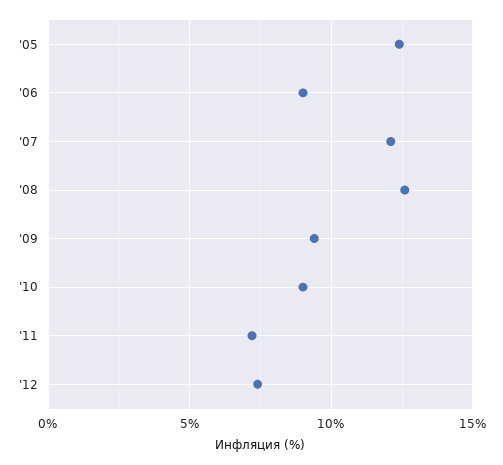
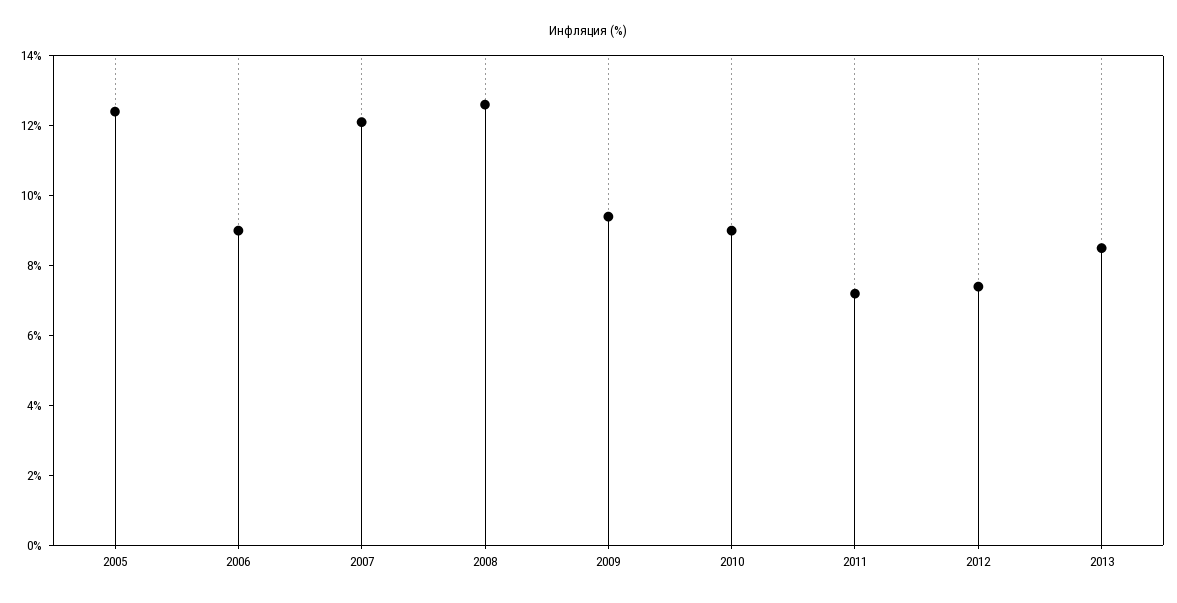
2013: none -> 8.5

